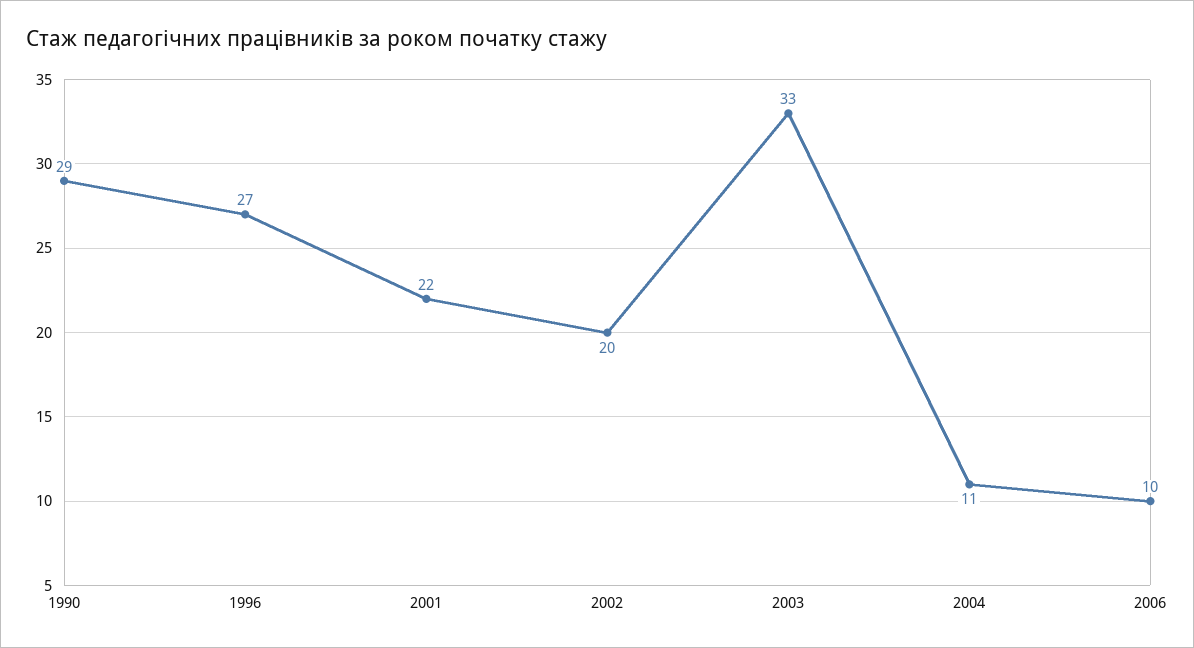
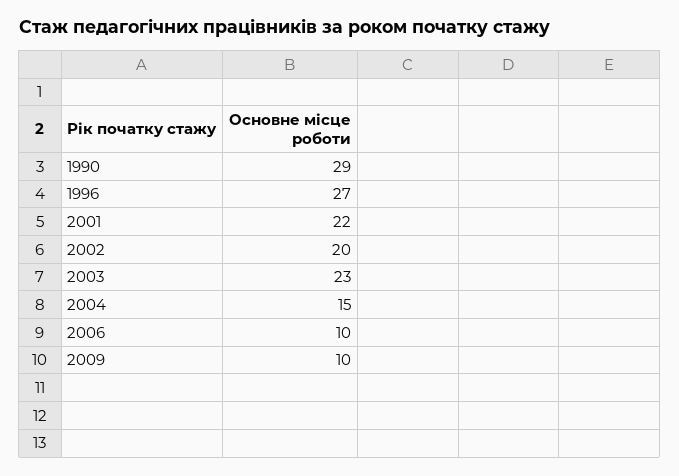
2003: 33 -> 23
2004: 11 -> 15
2009: none -> 10

